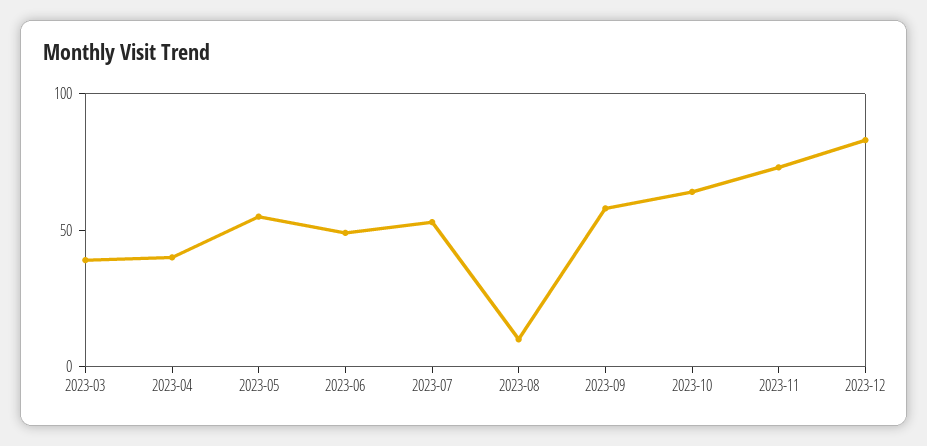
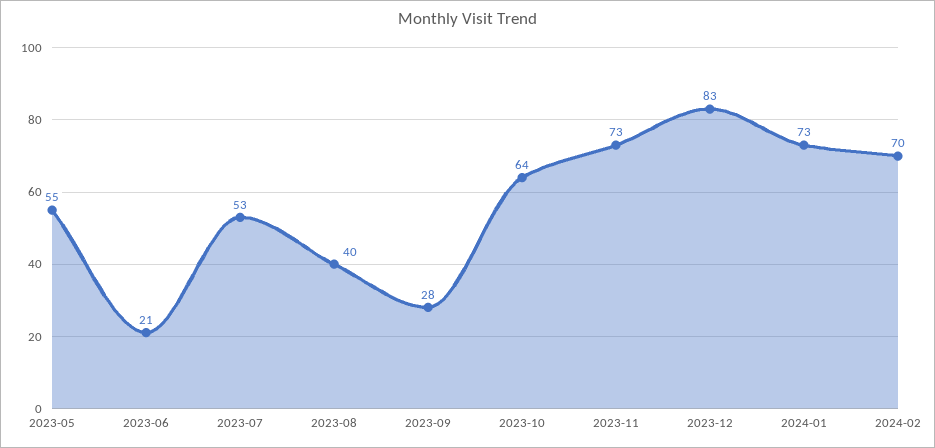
2023-03: 40 -> none
2023-04: 40 -> none
2023-06: 50 -> 21
2023-08: 10 -> 40
2023-09: 60 -> 28
2024-01: none -> 73
2024-02: none -> 70

